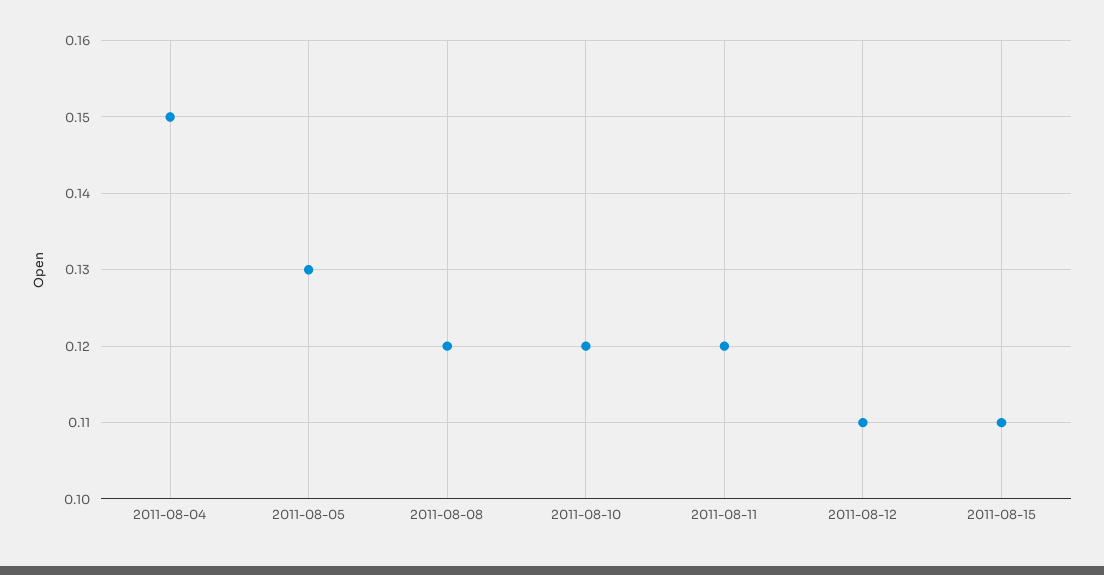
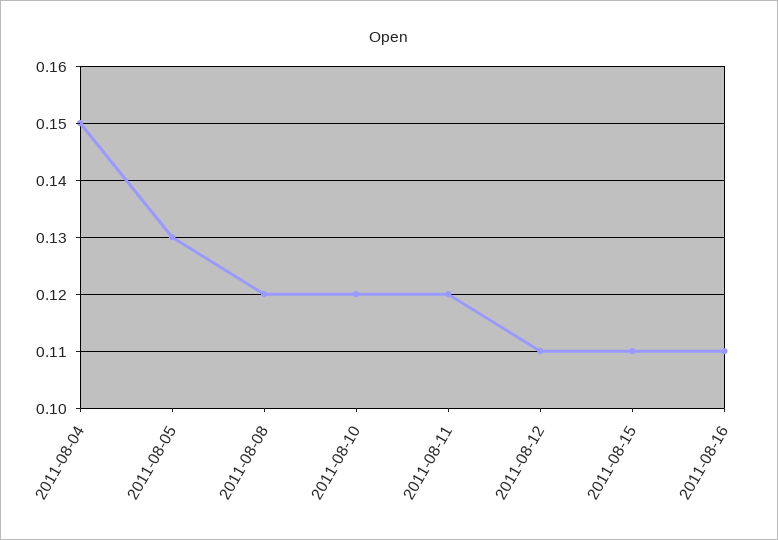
2011-08-16: none -> 0.11

